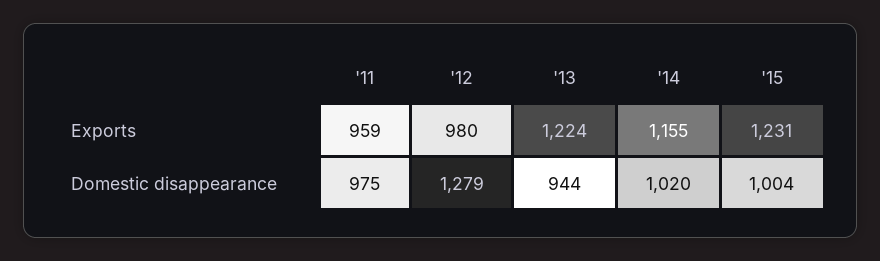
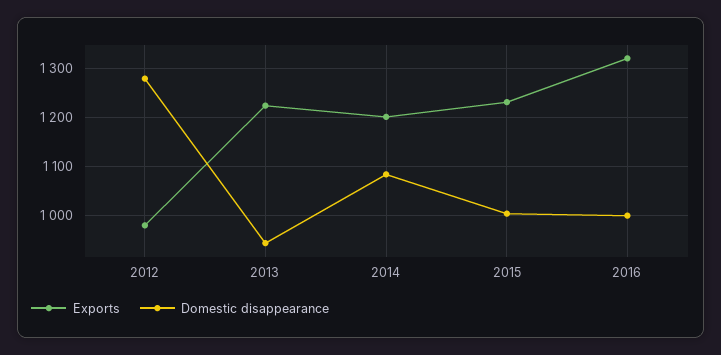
Exports, '11: 959 -> none
Exports, '14: 1155 -> 1200
Domestic disappearance, '11: 975 -> none
Domestic disappearance, '14: 1020 -> 1080
Exports, 2016: none -> 1320
Domestic disappearance, 2016: none -> 1000

